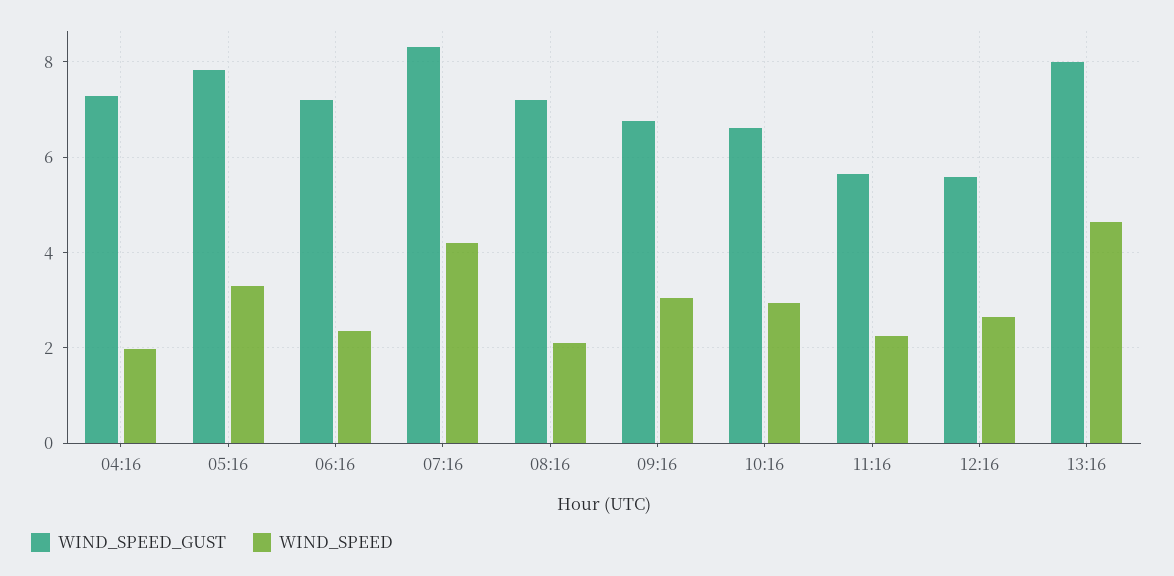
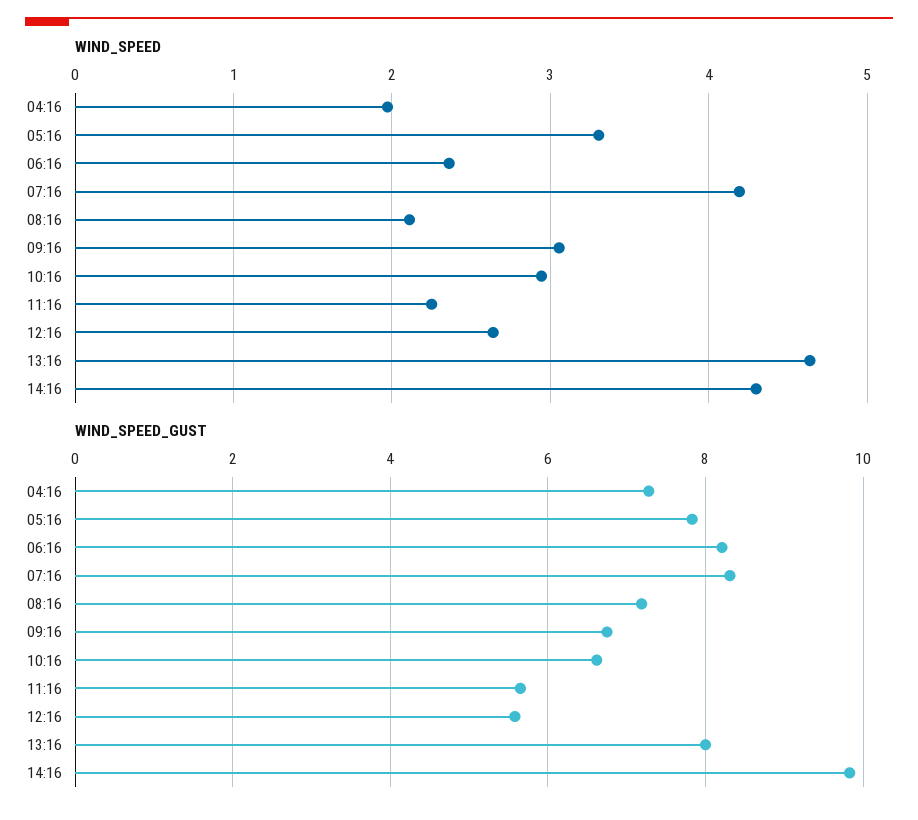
WIND_SPEED_GUST, 06:16: 7.2 -> 8.2
WIND_SPEED, 14:16: none -> 4.3
WIND_SPEED_GUST, 14:16: none -> 9.8

